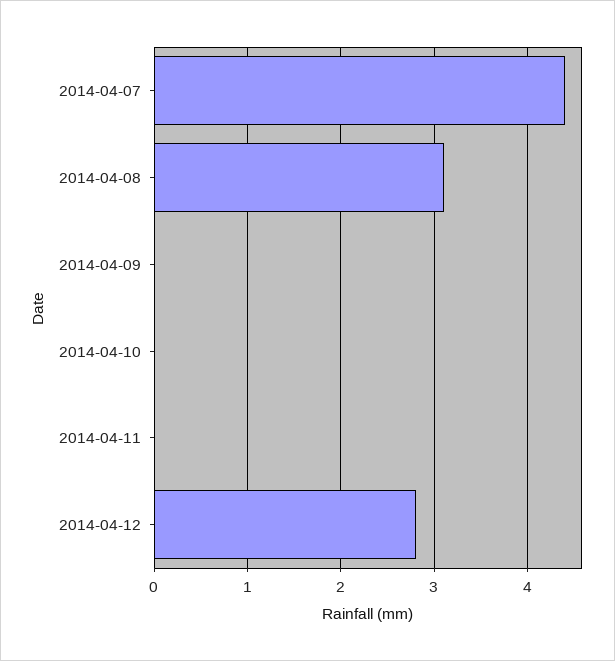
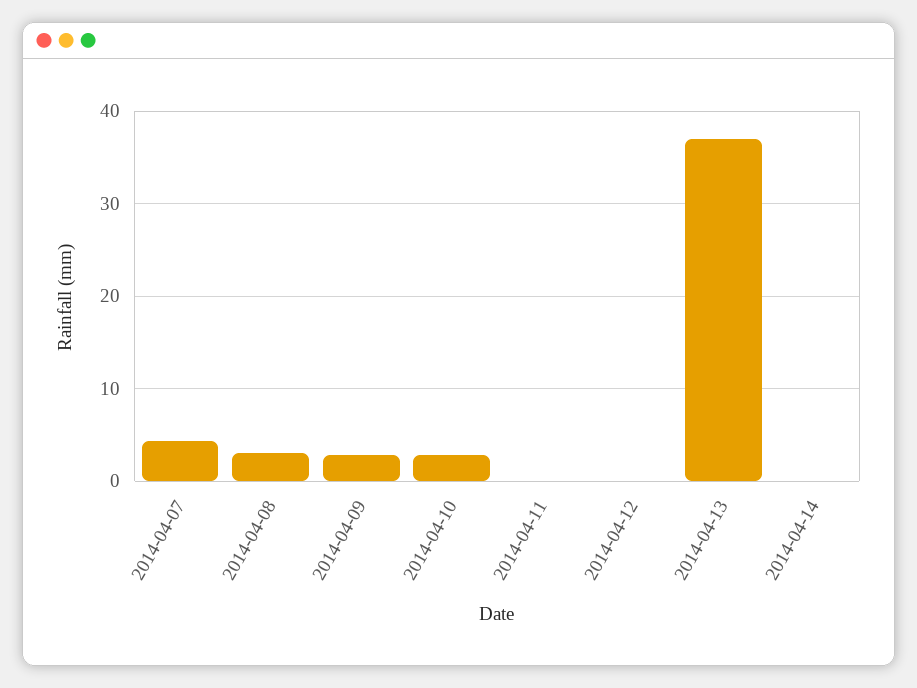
2014-04-09: 0 -> 3
2014-04-10: 0 -> 3
2014-04-12: 2.8 -> 0
2014-04-13: none -> 37
2014-04-14: none -> 0

